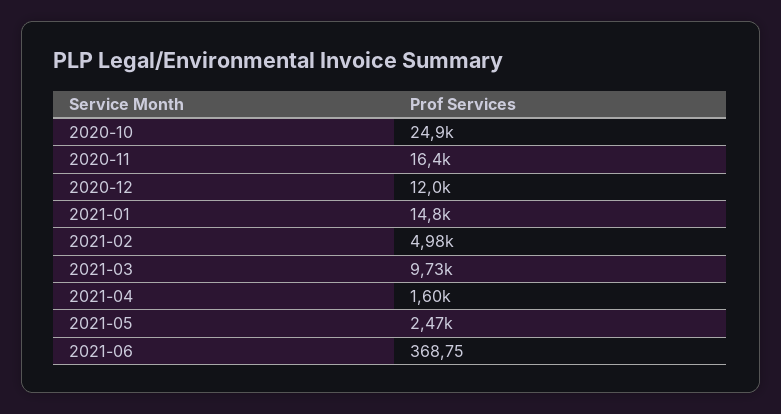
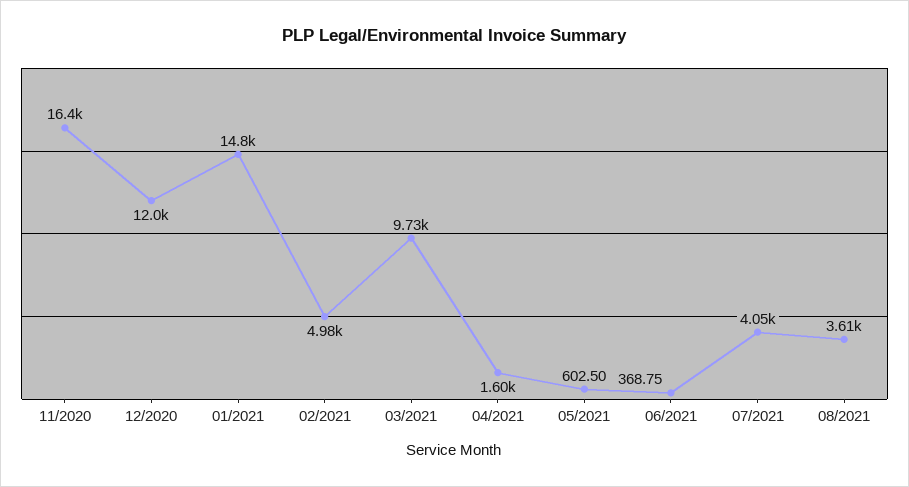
2020-10: 24900 -> none
2021-05: 2470 -> 602.5
07/2021: none -> 4050
08/2021: none -> 3610

